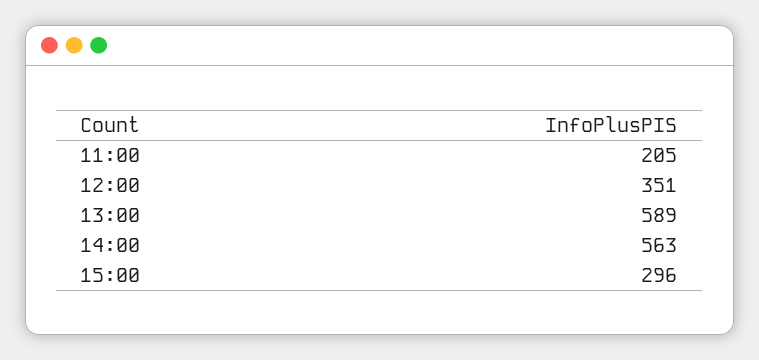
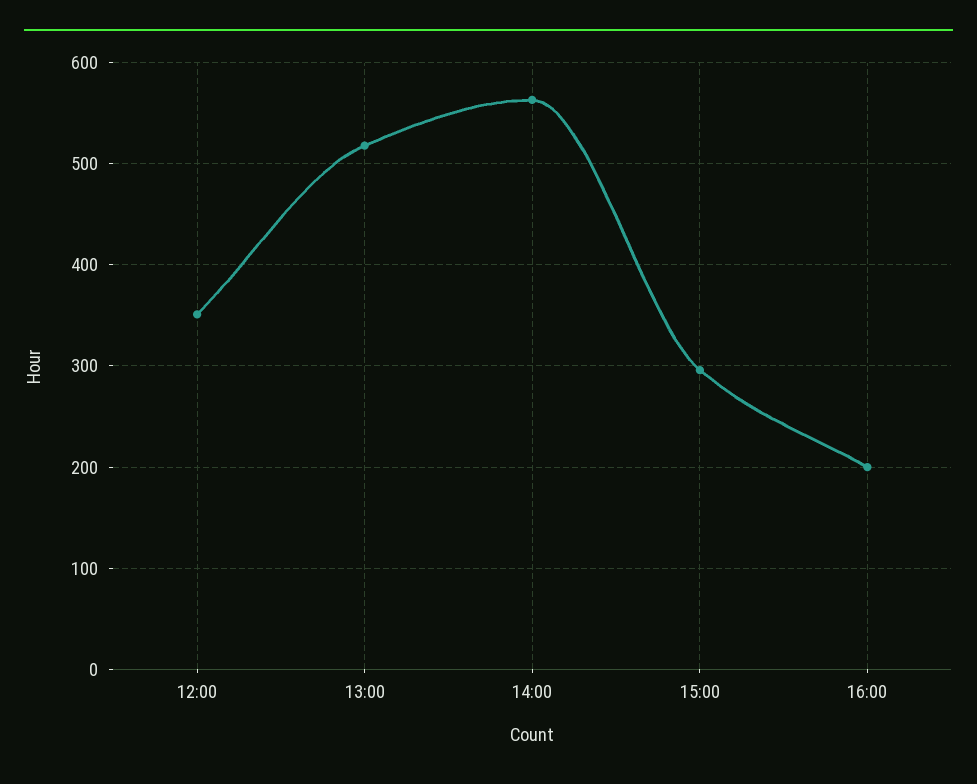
11:00: 205 -> none
13:00: 589 -> 520
16:00: none -> 200

